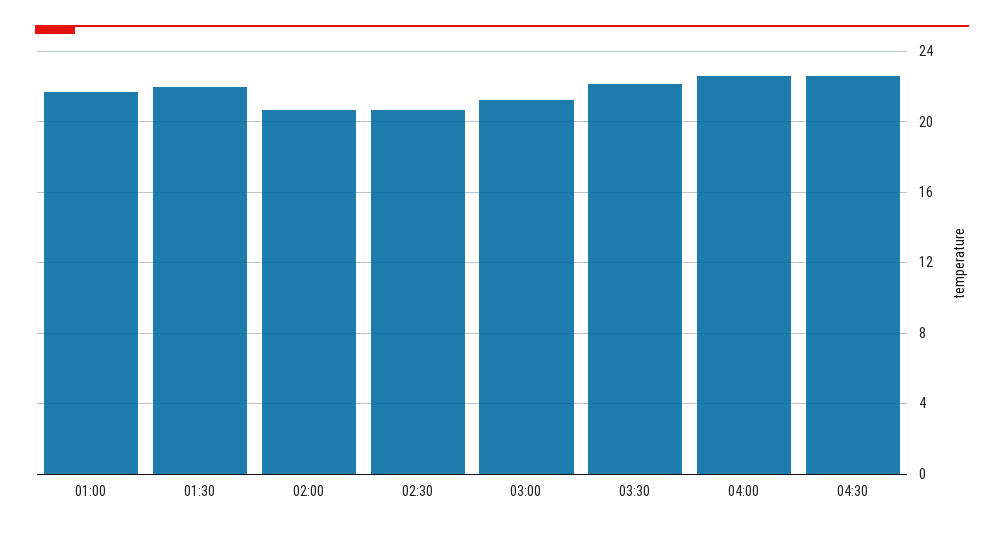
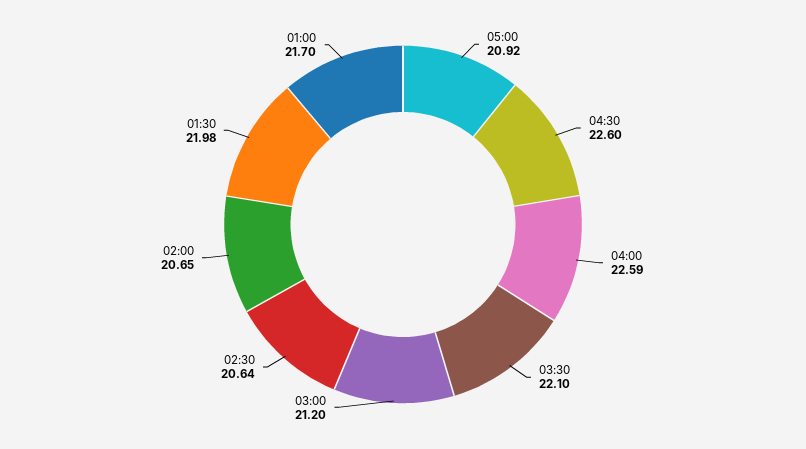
05:00: none -> 20.92

